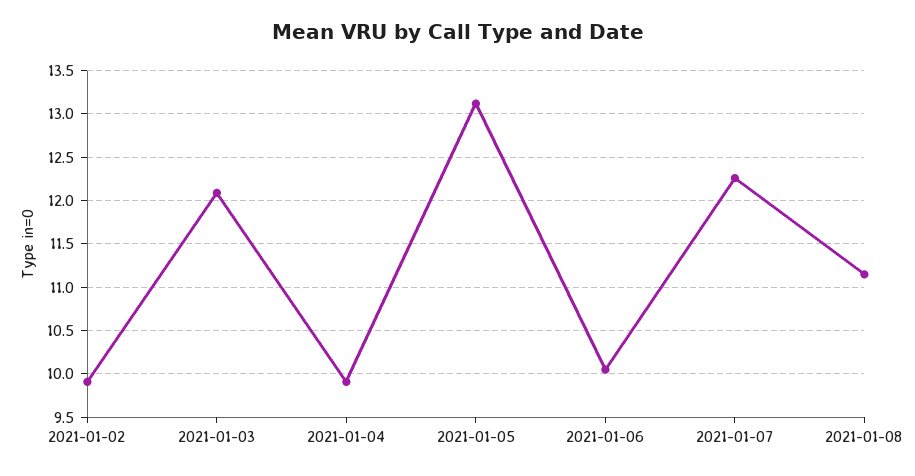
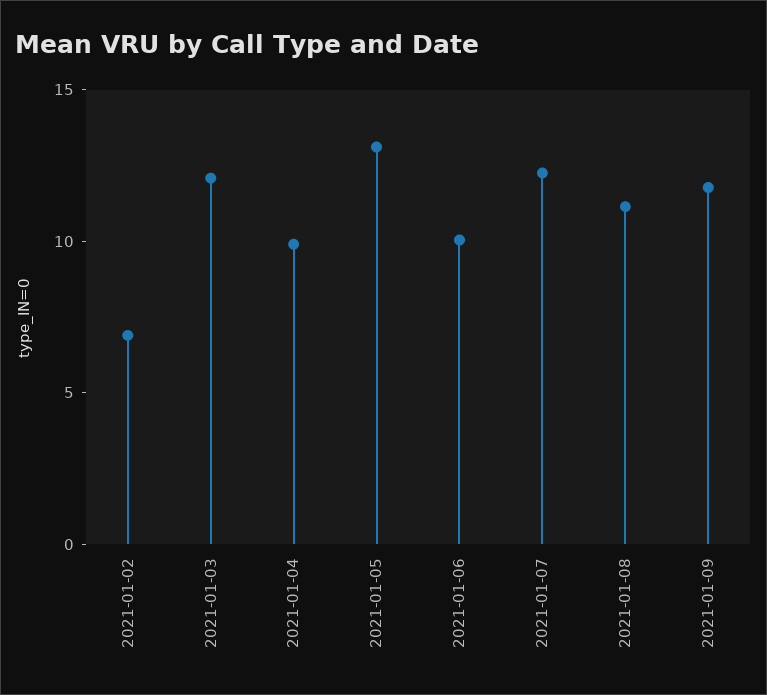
2021-01-02: 9.9 -> 7
2021-01-09: none -> 12

